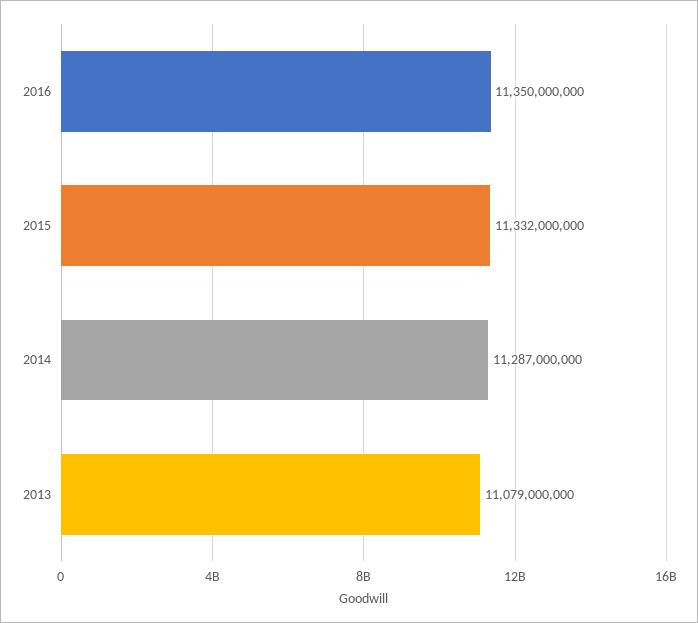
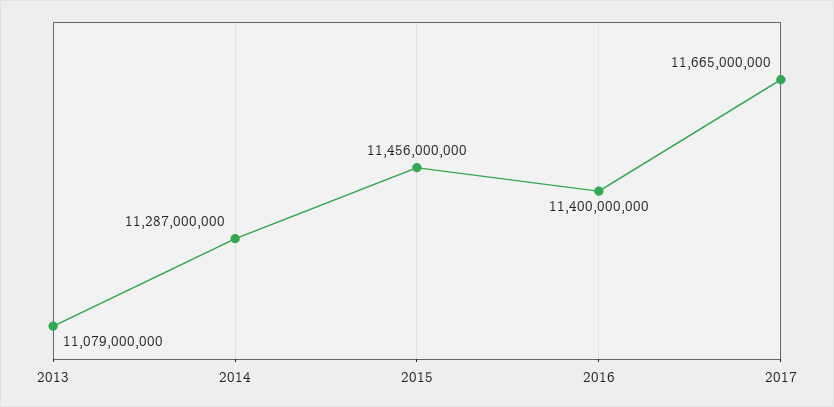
2016: 11350000000 -> 11400000000
2015: 11332000000 -> 11456000000
2017: none -> 11665000000

